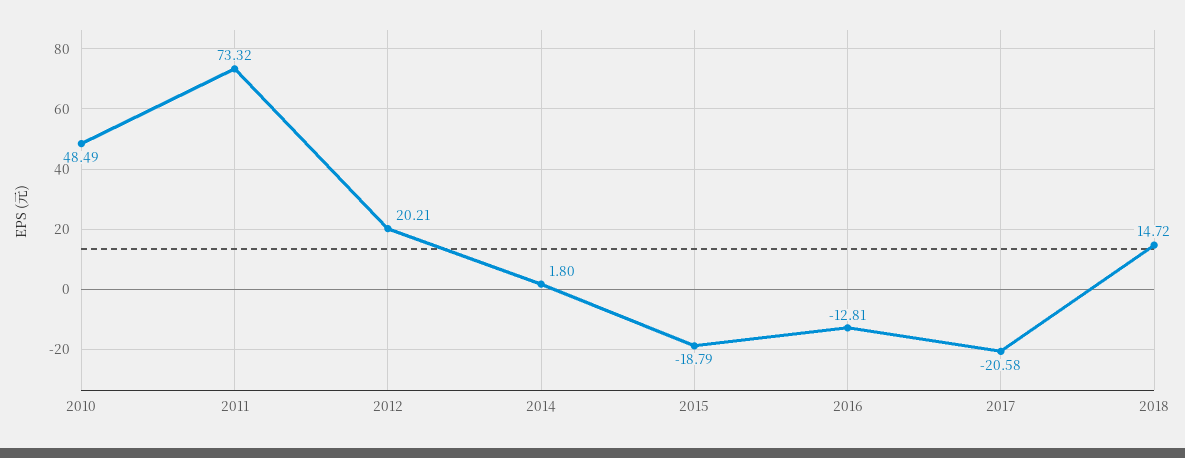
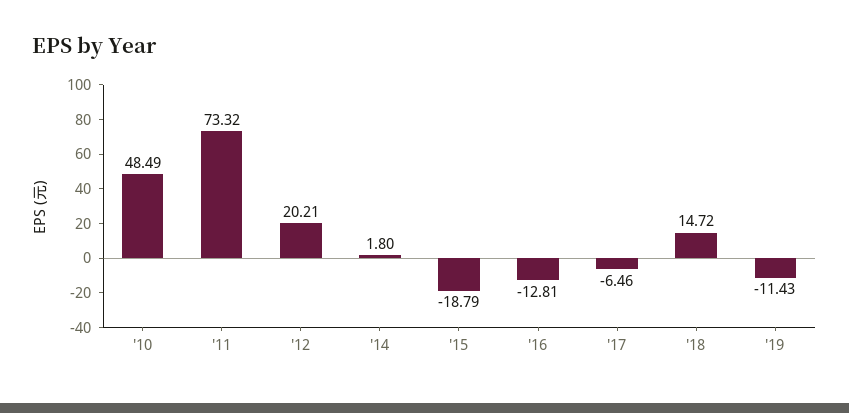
2017: -20.58 -> -6.46
'19: none -> -11.43

